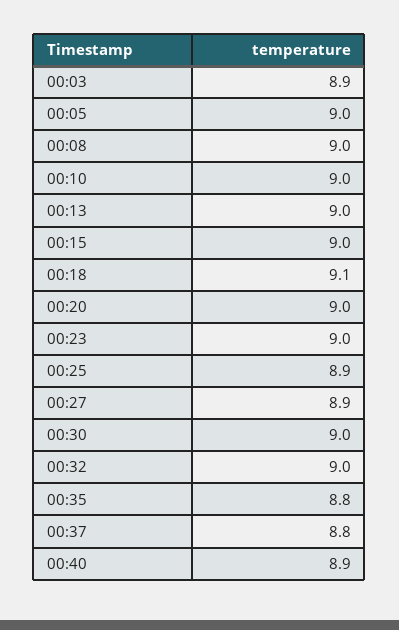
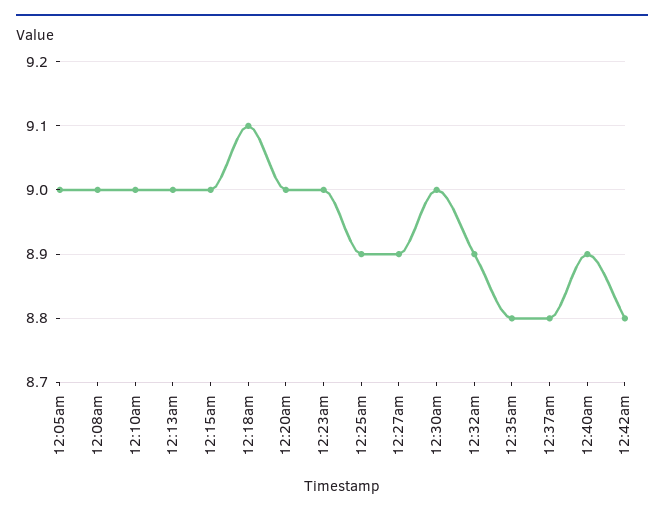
00:03: 8.9 -> none
00:32: 9 -> 8.9
12:42am: none -> 8.8

